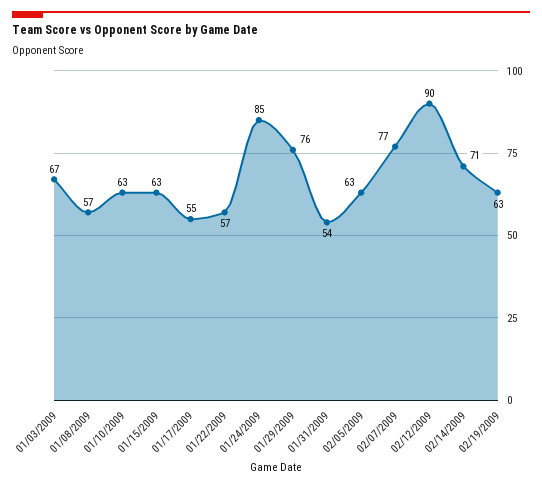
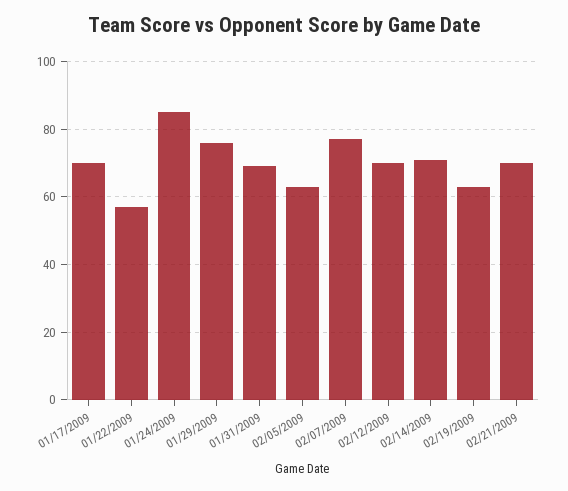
01/03/2009: 67 -> none
01/08/2009: 57 -> none
01/10/2009: 63 -> none
01/15/2009: 63 -> none
01/17/2009: 55 -> 70
01/31/2009: 54 -> 70
02/12/2009: 90 -> 70
02/21/2009: none -> 70

